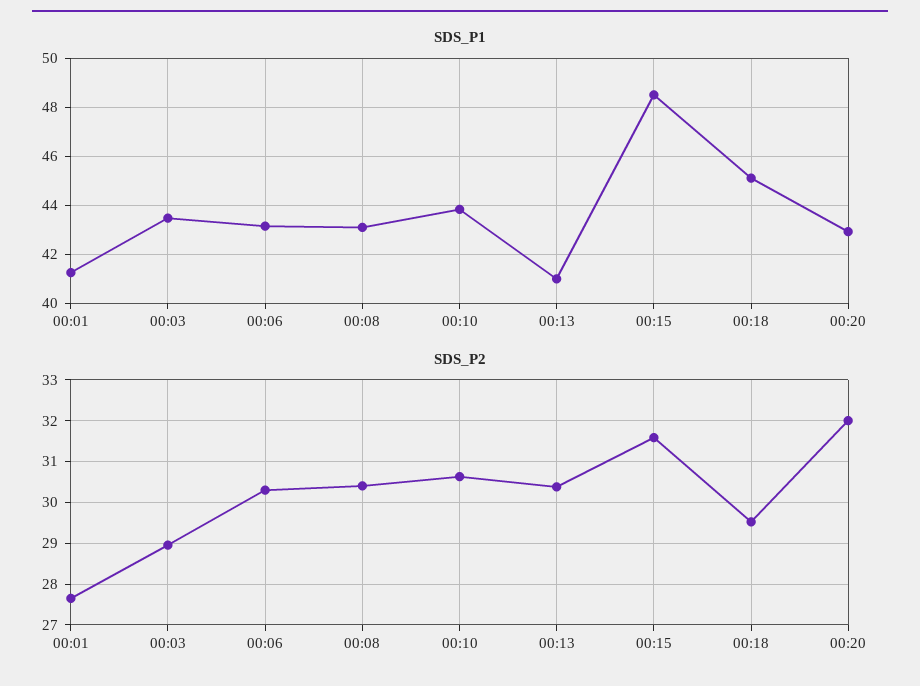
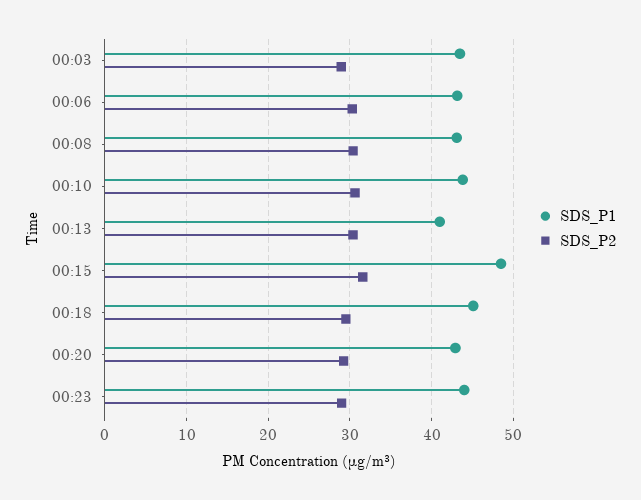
SDS_P1, 00:01: 41.25 -> none
SDS_P2, 00:01: 27.6 -> none
SDS_P2, 00:20: 32 -> 29
SDS_P1, 00:23: none -> 44
SDS_P2, 00:23: none -> 29

